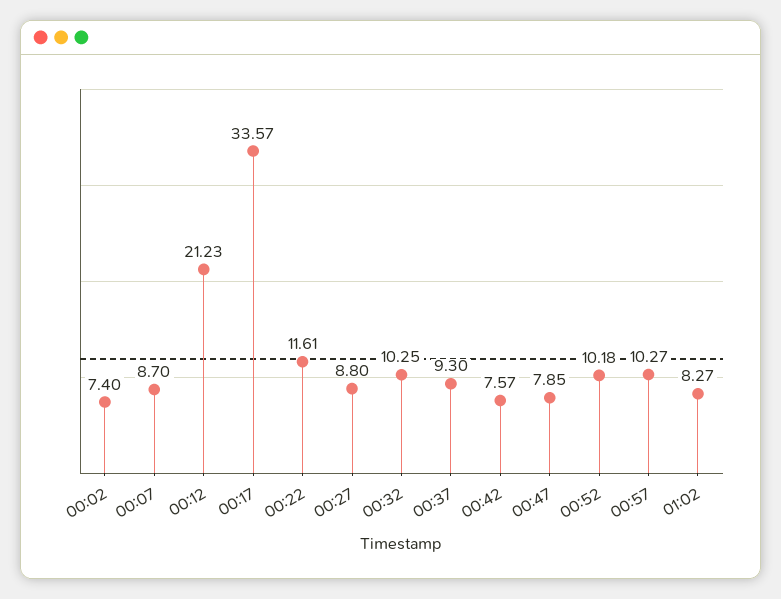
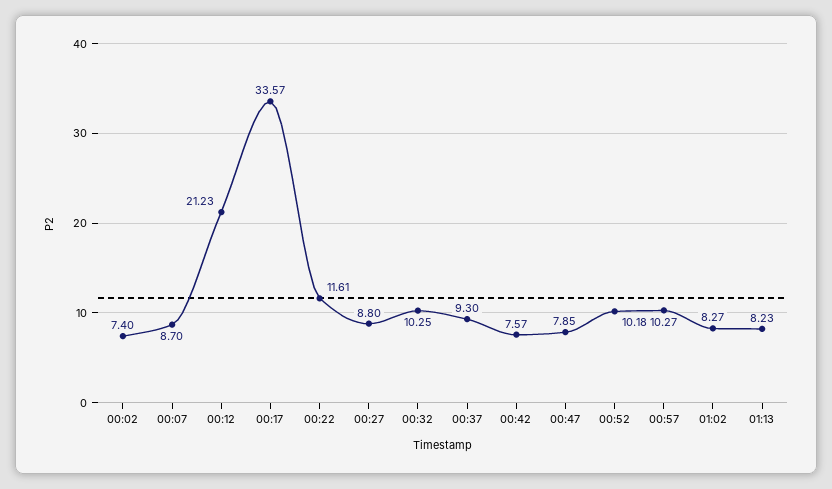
01:13: none -> 8.23

